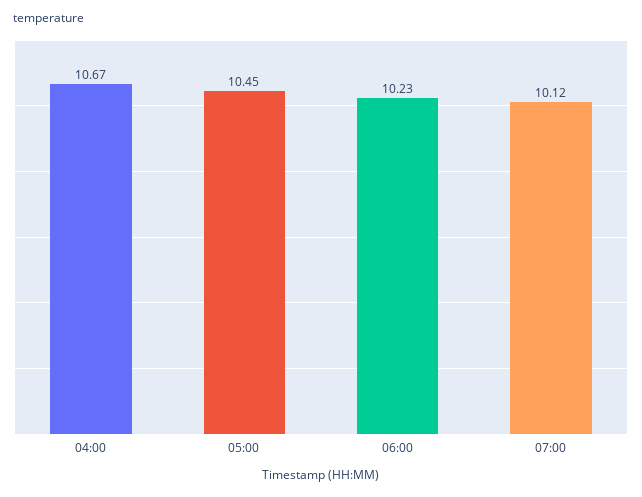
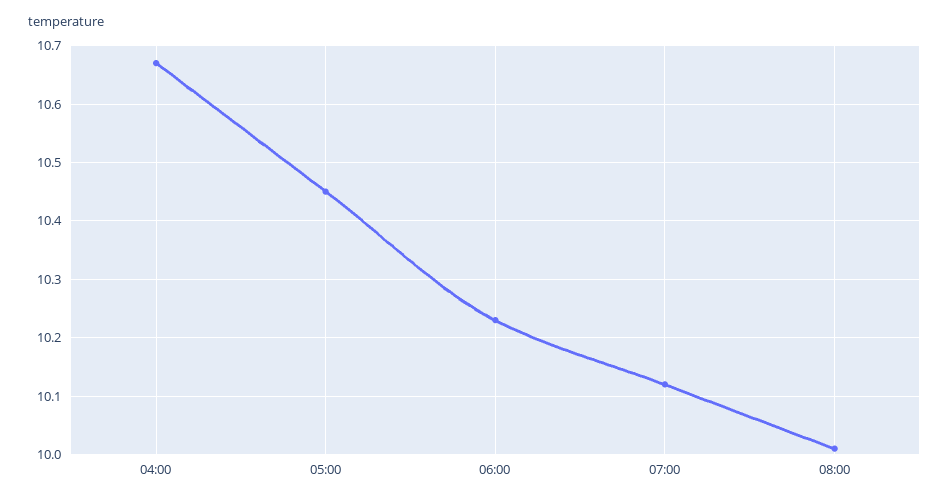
08:00: none -> 10

